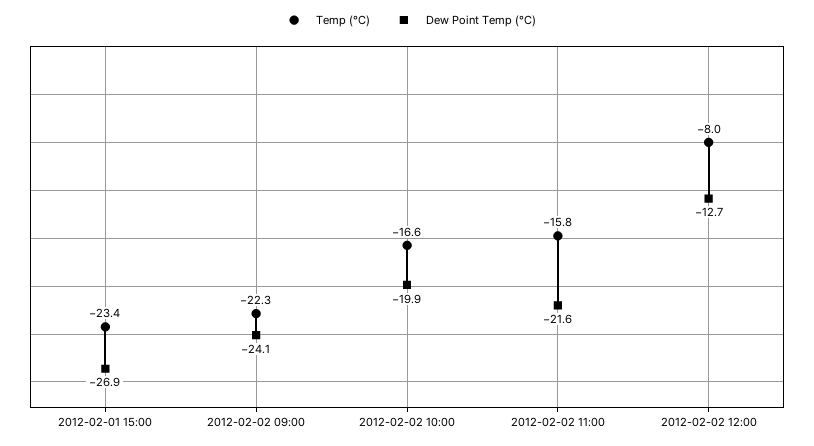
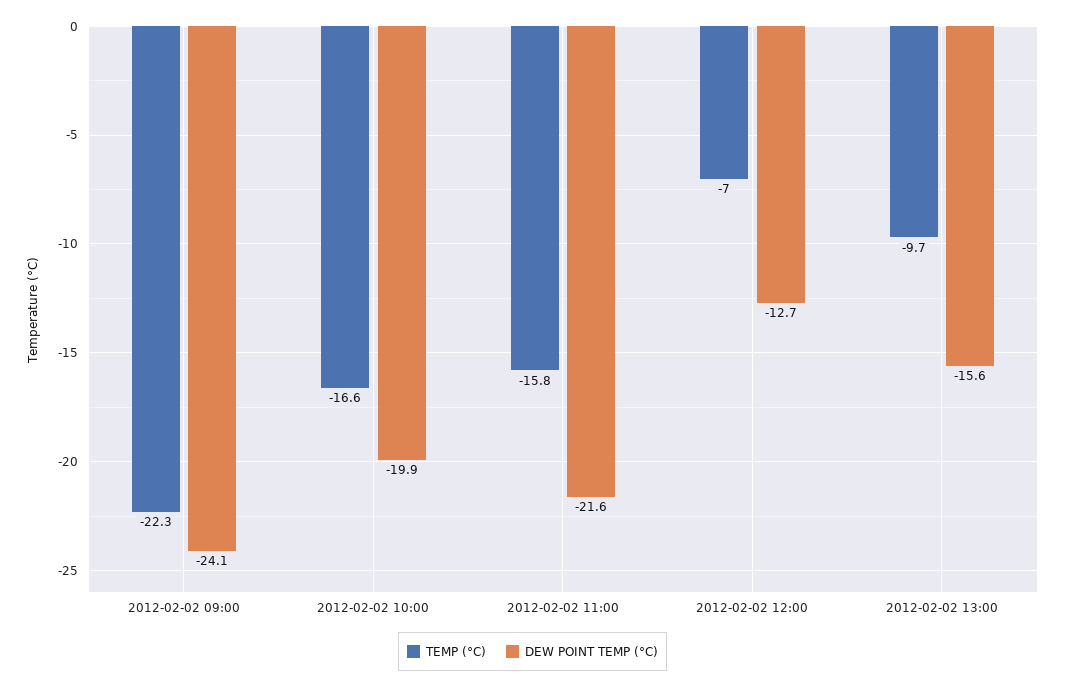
Temp (°C), 2012-02-01 15:00: -23.4 -> none
Dew Point Temp (°C), 2012-02-01 15:00: -26.9 -> none
Temp (°C), 2012-02-02 12:00: -8 -> -7
Temp (°C), 2012-02-02 13:00: none -> -9.7
Dew Point Temp (°C), 2012-02-02 13:00: none -> -15.6

